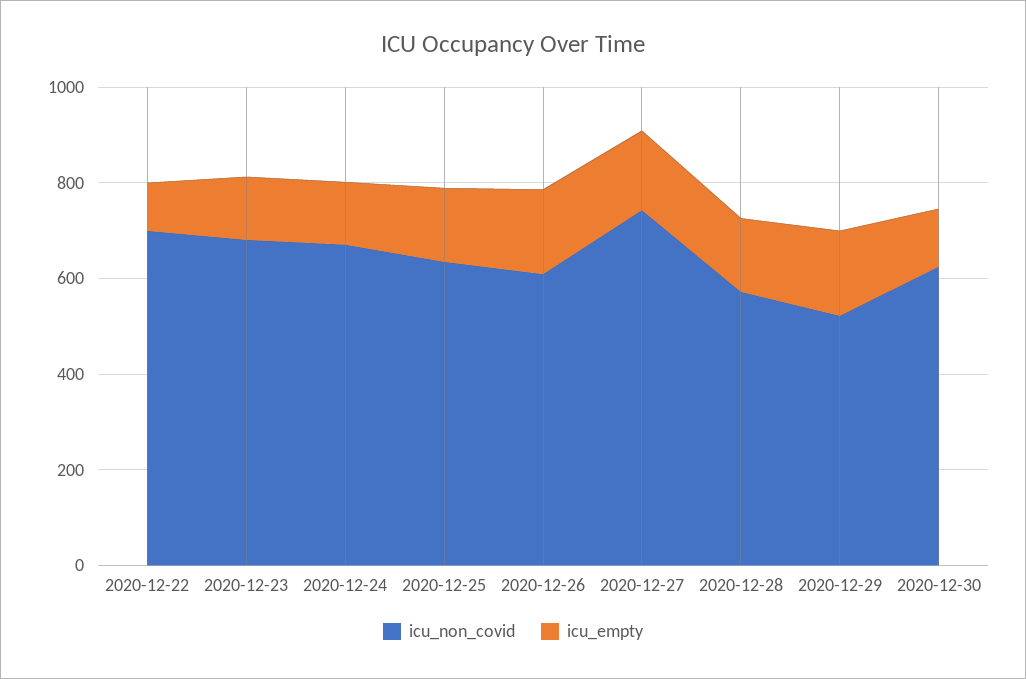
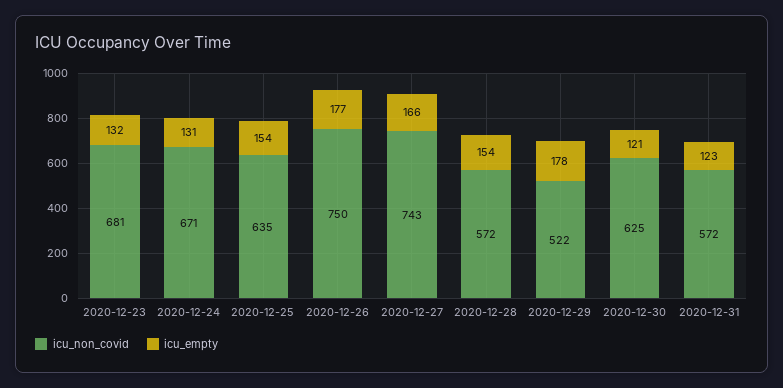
icu_non_covid, 2020-12-22: 700 -> none
icu_empty, 2020-12-22: 100 -> none
icu_non_covid, 2020-12-26: 600 -> 750
icu_non_covid, 2020-12-31: none -> 572
icu_empty, 2020-12-31: none -> 123

